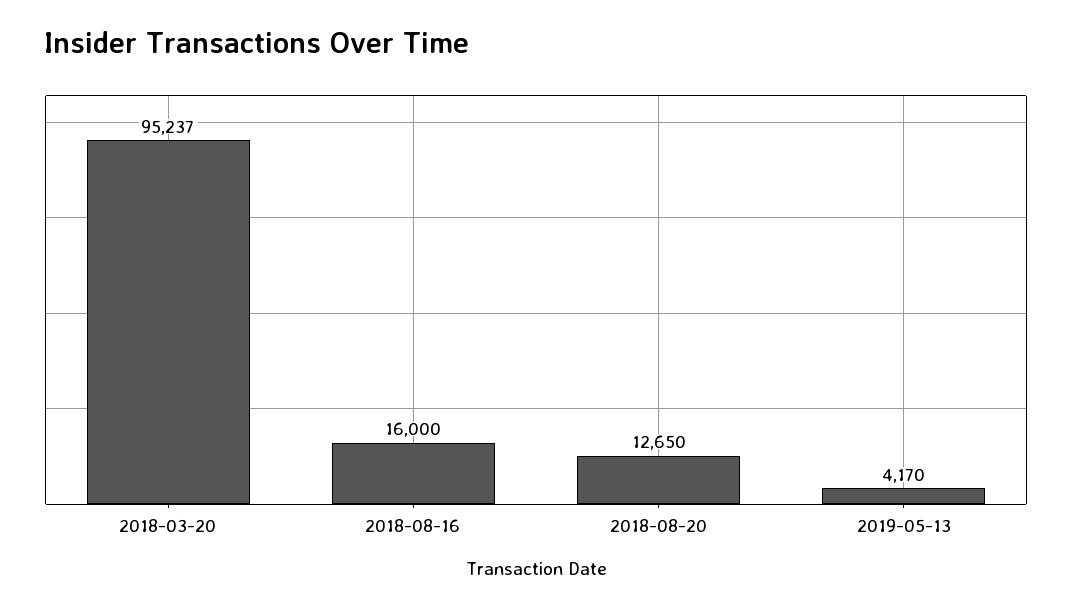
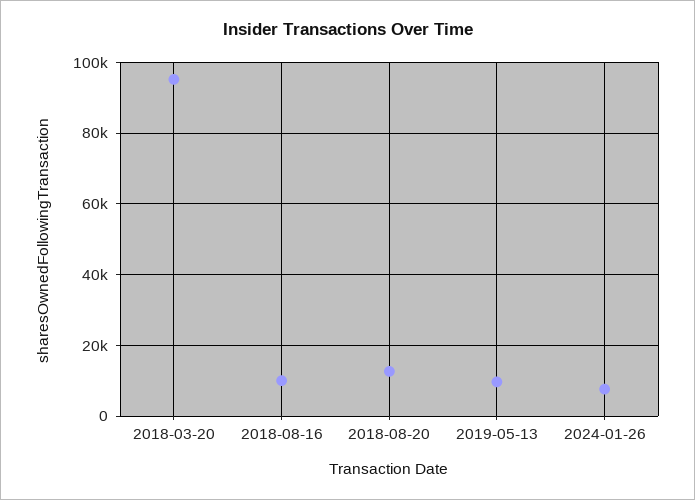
2018-08-16: 16000 -> 10000
2019-05-13: 4170 -> 10000
2024-01-26: none -> 8000

